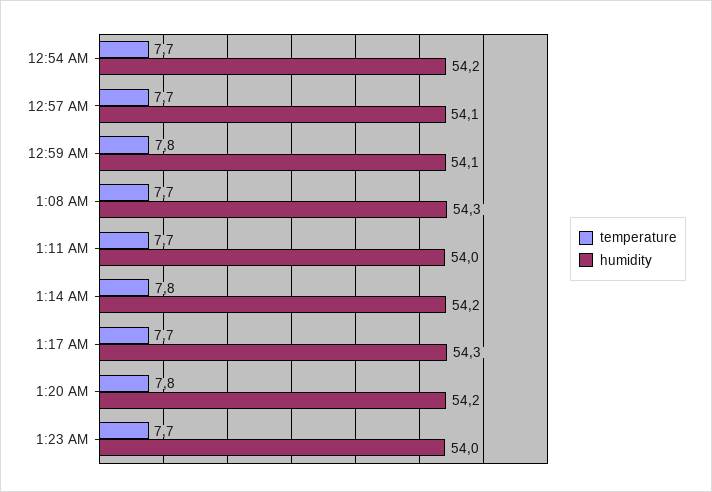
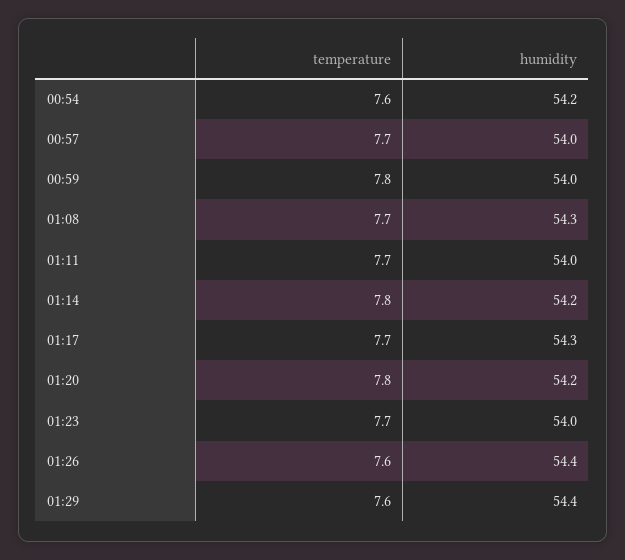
temperature, 12:54 AM: 7.7 -> 7.6
humidity, 12:57 AM: 54.1 -> 54
humidity, 12:59 AM: 54.1 -> 54
temperature, 01:26: none -> 7.6
humidity, 01:26: none -> 54.4
temperature, 01:29: none -> 7.6
humidity, 01:29: none -> 54.4

